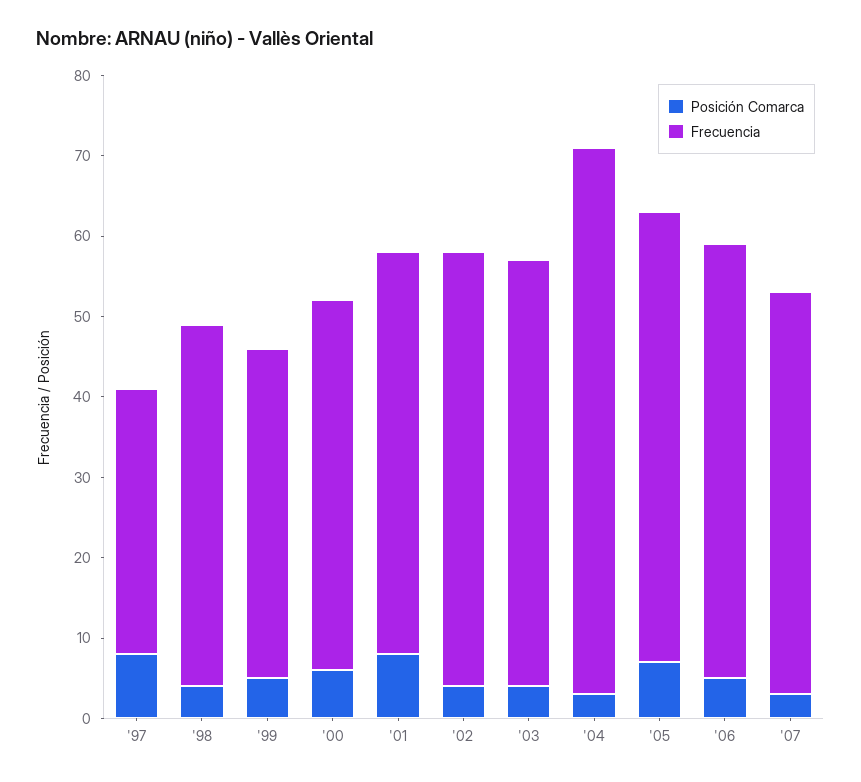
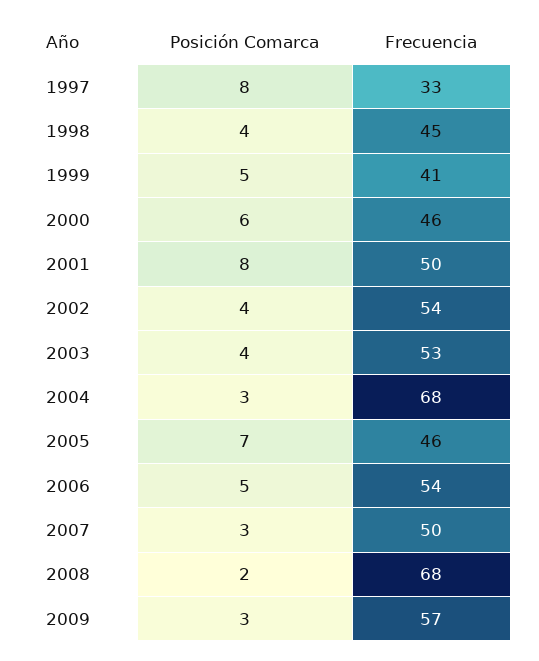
Frecuencia, '05: 56 -> 46
Posición Comarca, 2008: none -> 2
Frecuencia, 2008: none -> 68
Posición Comarca, 2009: none -> 3
Frecuencia, 2009: none -> 57

